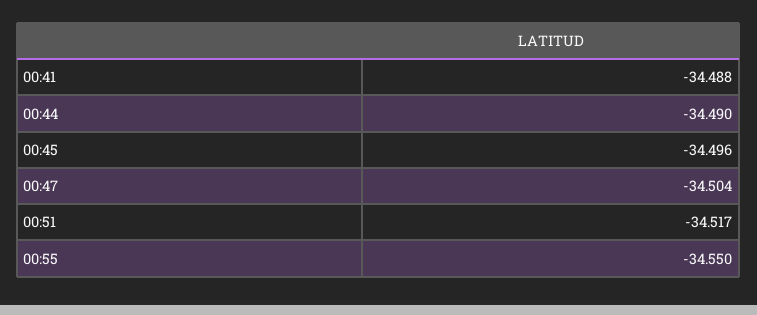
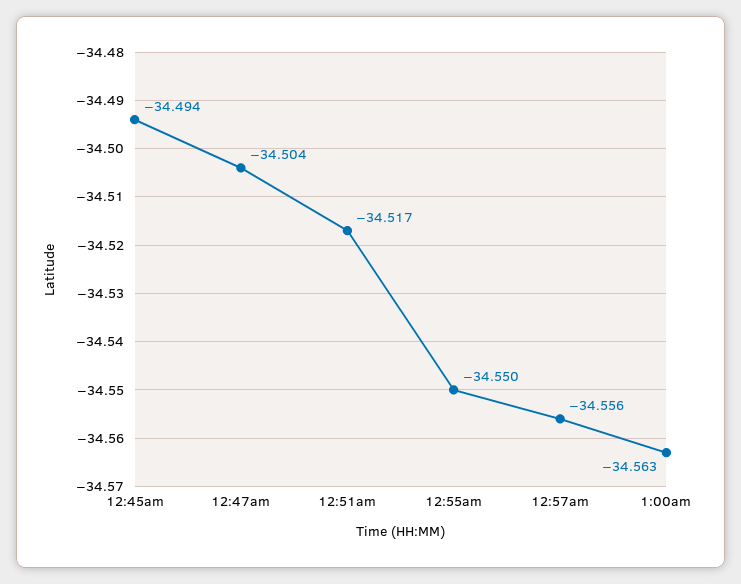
00:41: -34.488 -> none
00:44: -34.49 -> none
00:45: -34.496 -> -34.494
12:57am: none -> -34.556
1:00am: none -> -34.563

